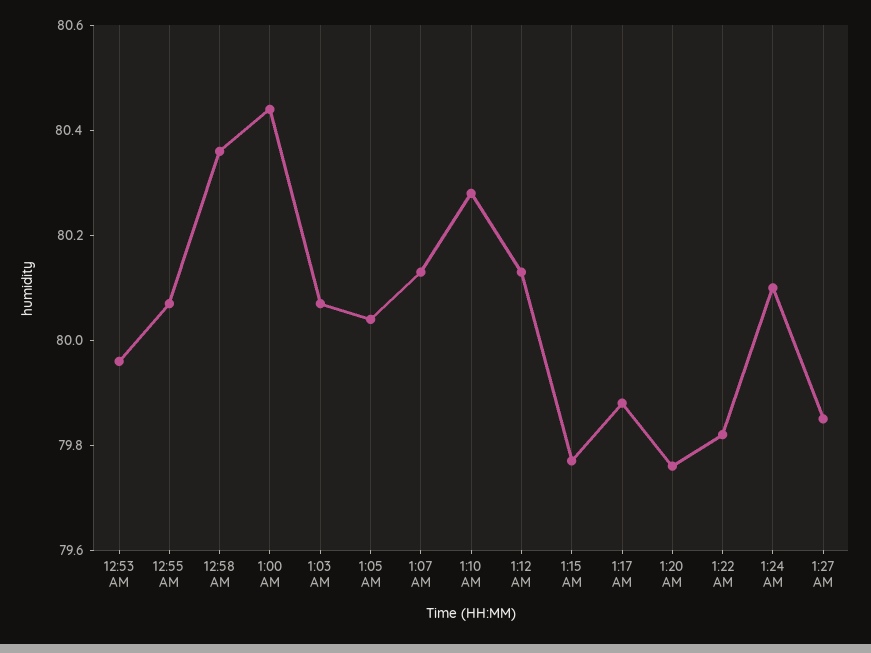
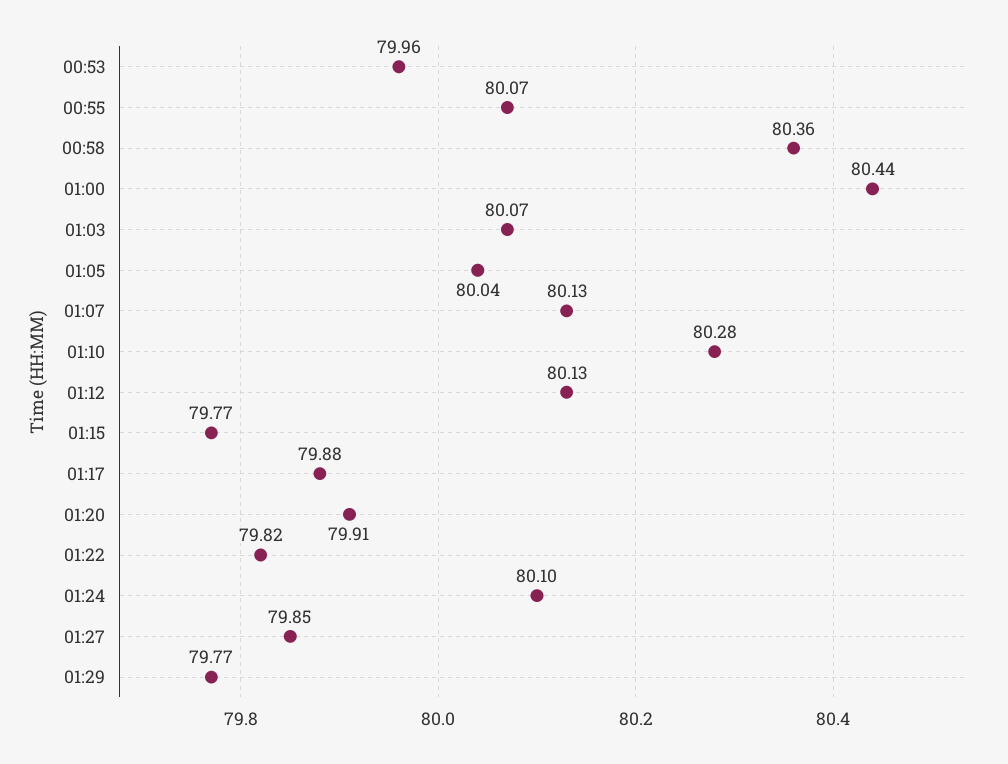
1:20 AM: 79.75 -> 79.91
01:29: none -> 79.77

